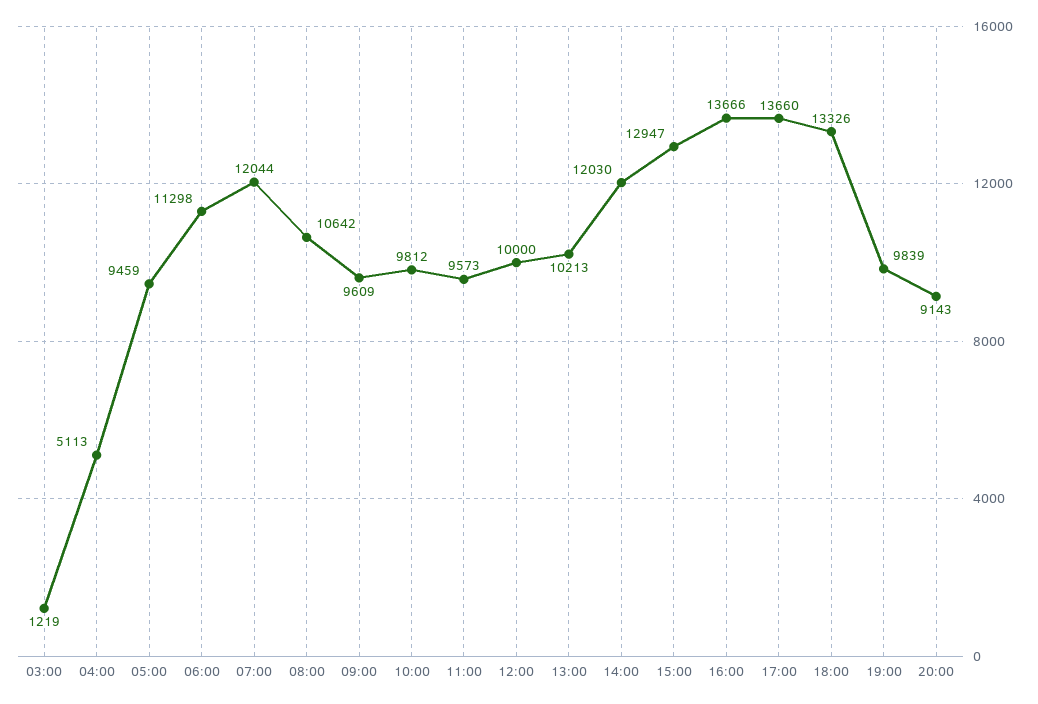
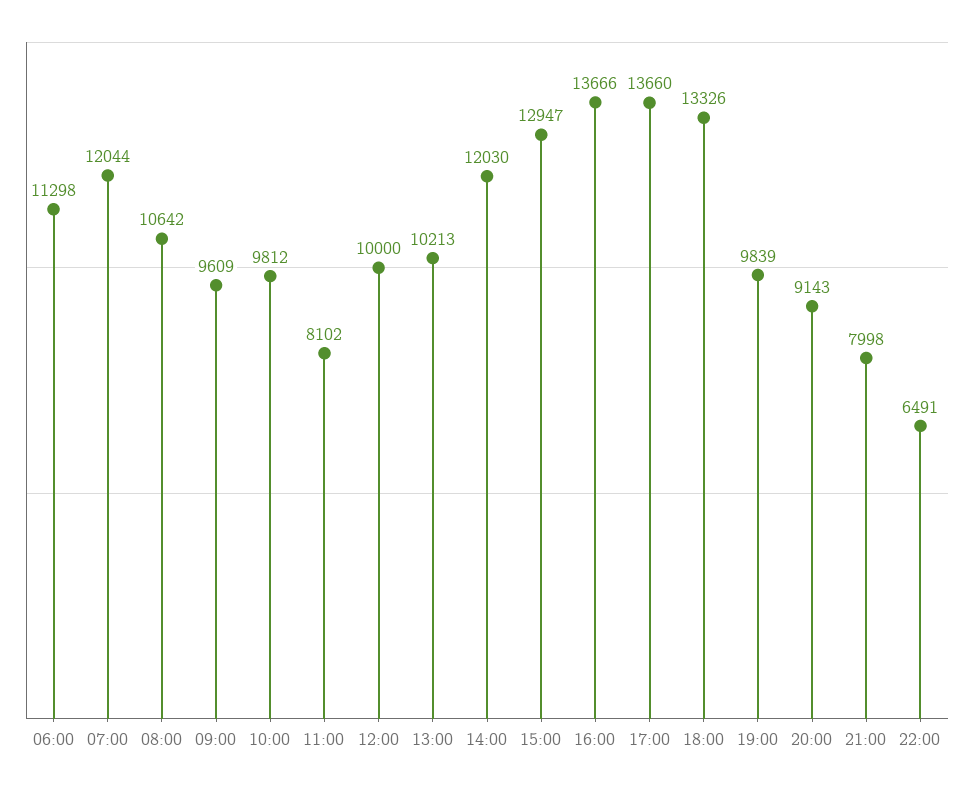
03:00: 1219 -> none
04:00: 5113 -> none
05:00: 9459 -> none
11:00: 9573 -> 8102
21:00: none -> 7998
22:00: none -> 6491

